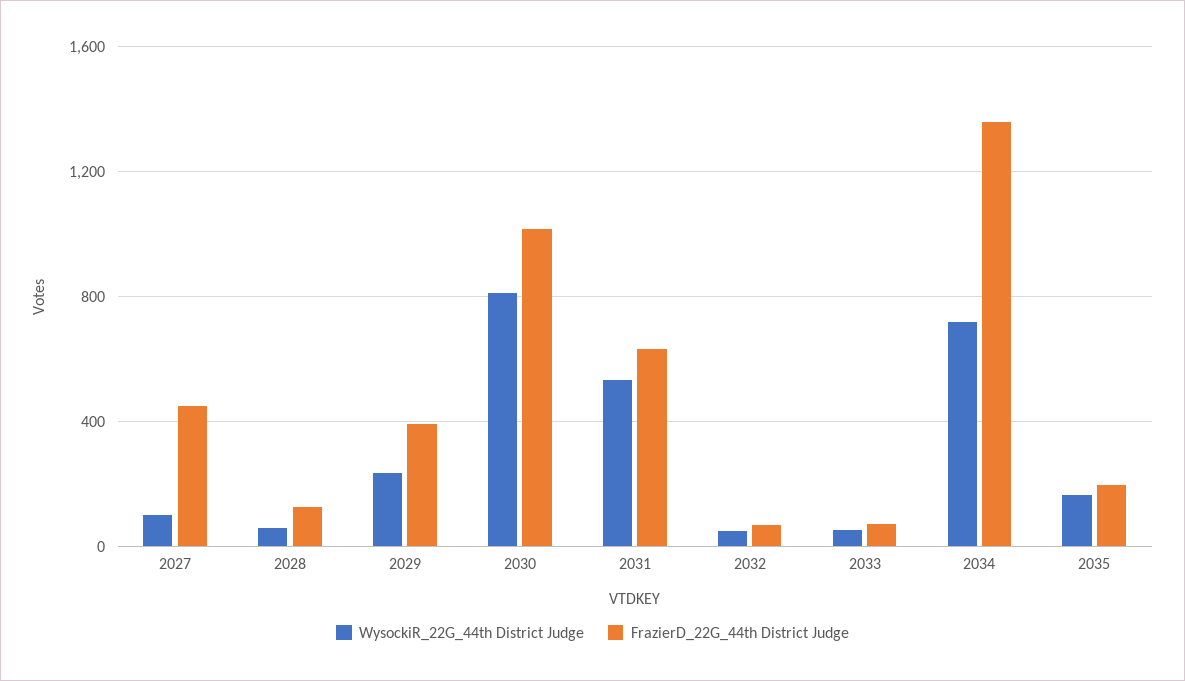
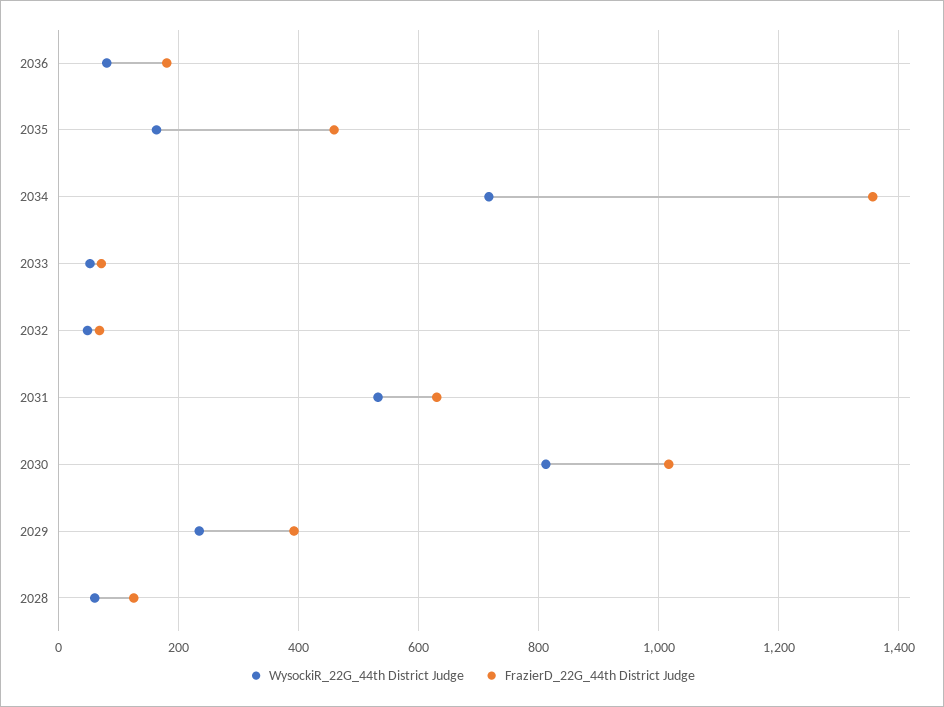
WysockiR_22G_44th District Judge, 2027: 100 -> none
FrazierD_22G_44th District Judge, 2027: 450 -> none
FrazierD_22G_44th District Judge, 2035: 200 -> 460
WysockiR_22G_44th District Judge, 2036: none -> 80
FrazierD_22G_44th District Judge, 2036: none -> 180

